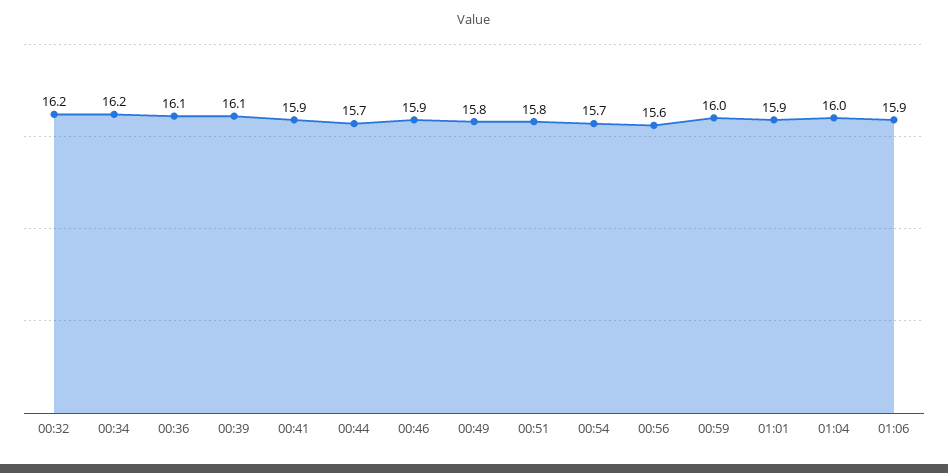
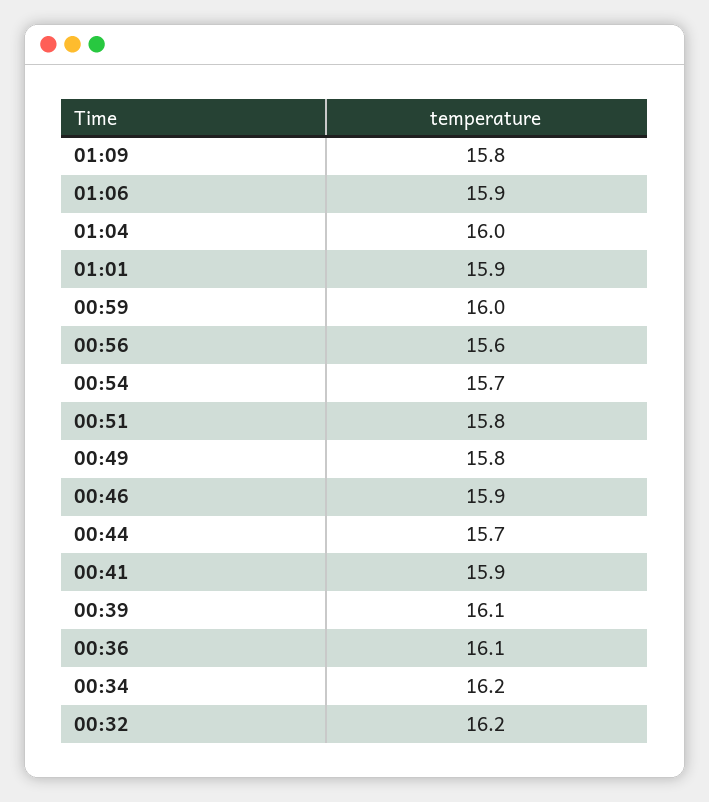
01:09: none -> 15.8

